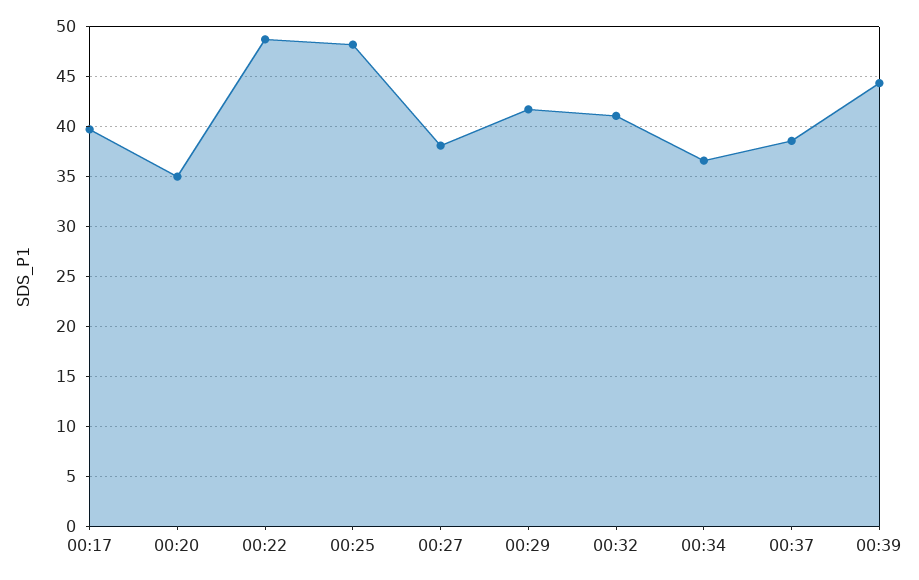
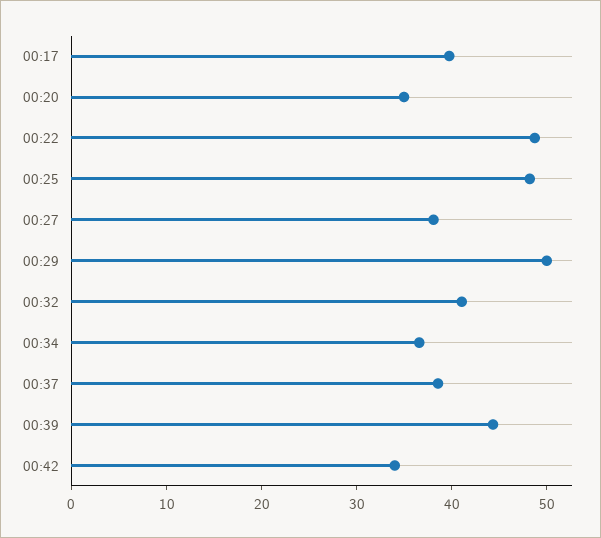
00:29: 42 -> 50
00:42: none -> 34

